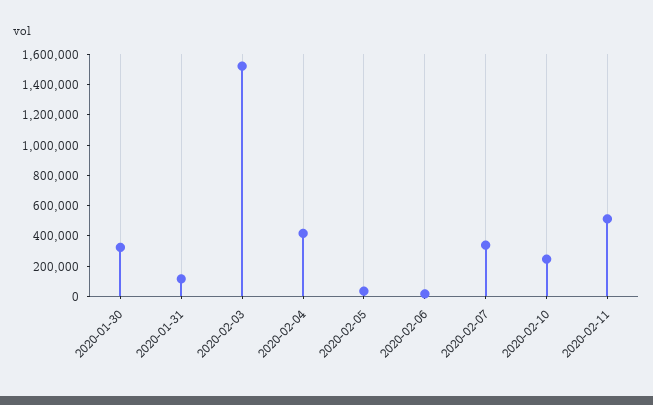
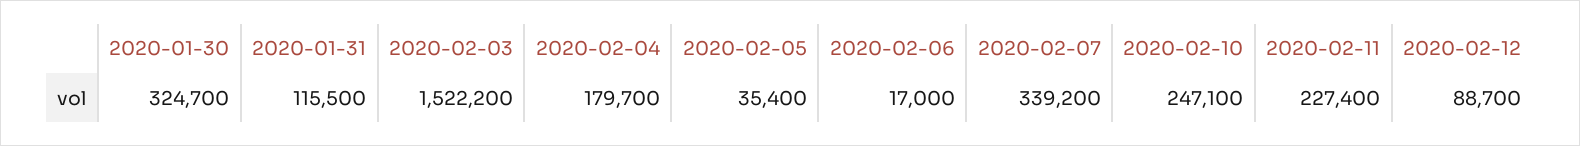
2020-02-04: 400000 -> 179700
2020-02-11: 500000 -> 227400
2020-02-12: none -> 88700

